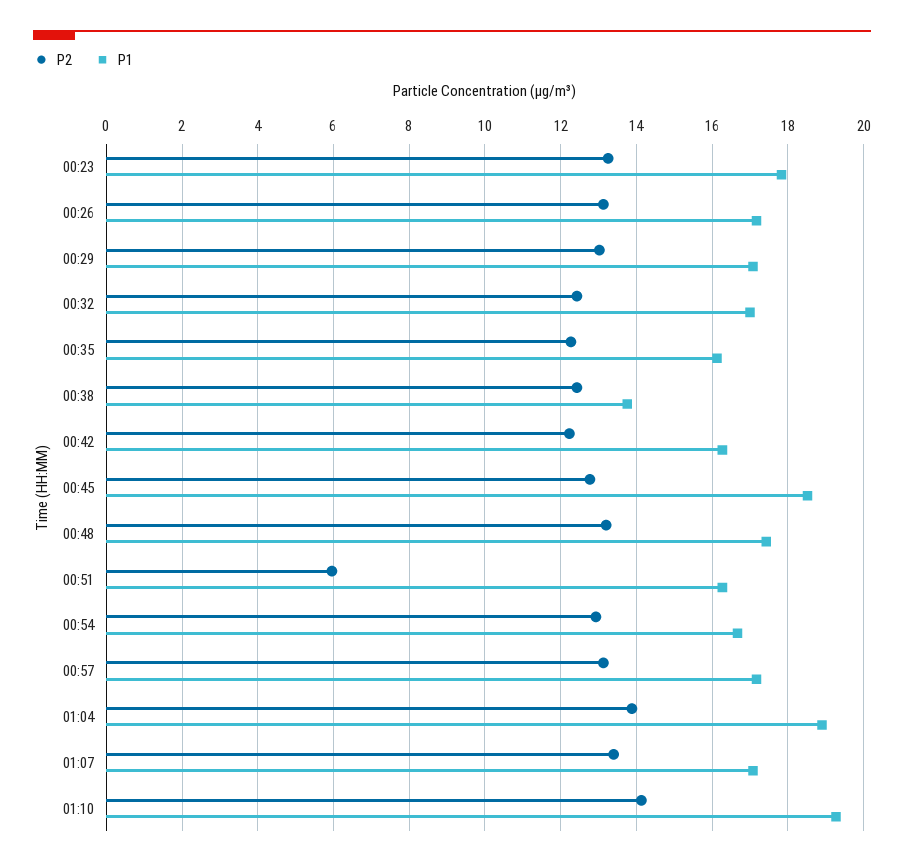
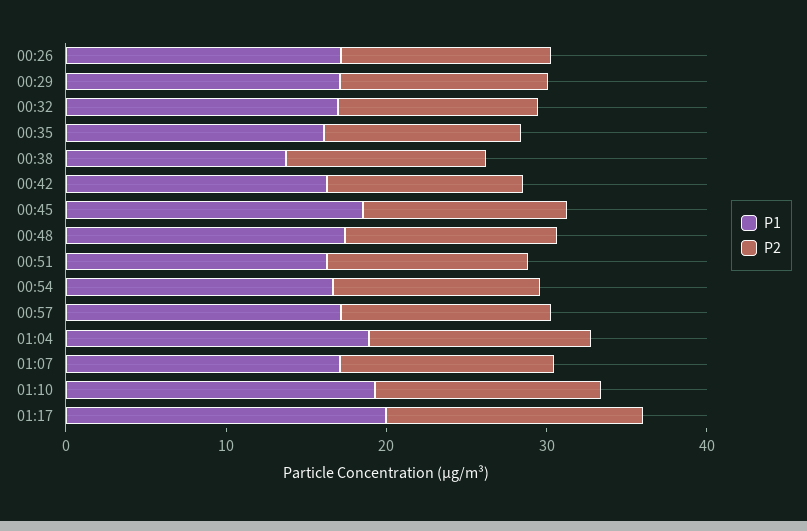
P2, 00:23: 13.2 -> none
P1, 00:23: 17.8 -> none
P2, 00:51: 6 -> 12
P1, 01:17: none -> 20
P2, 01:17: none -> 16

